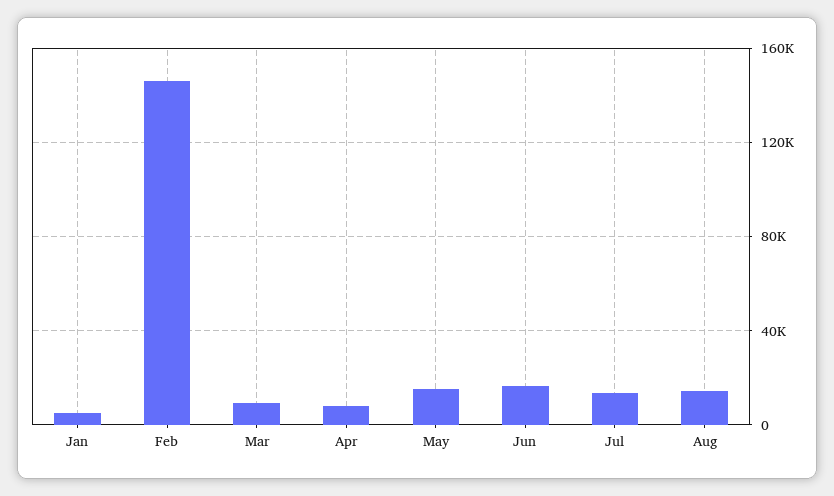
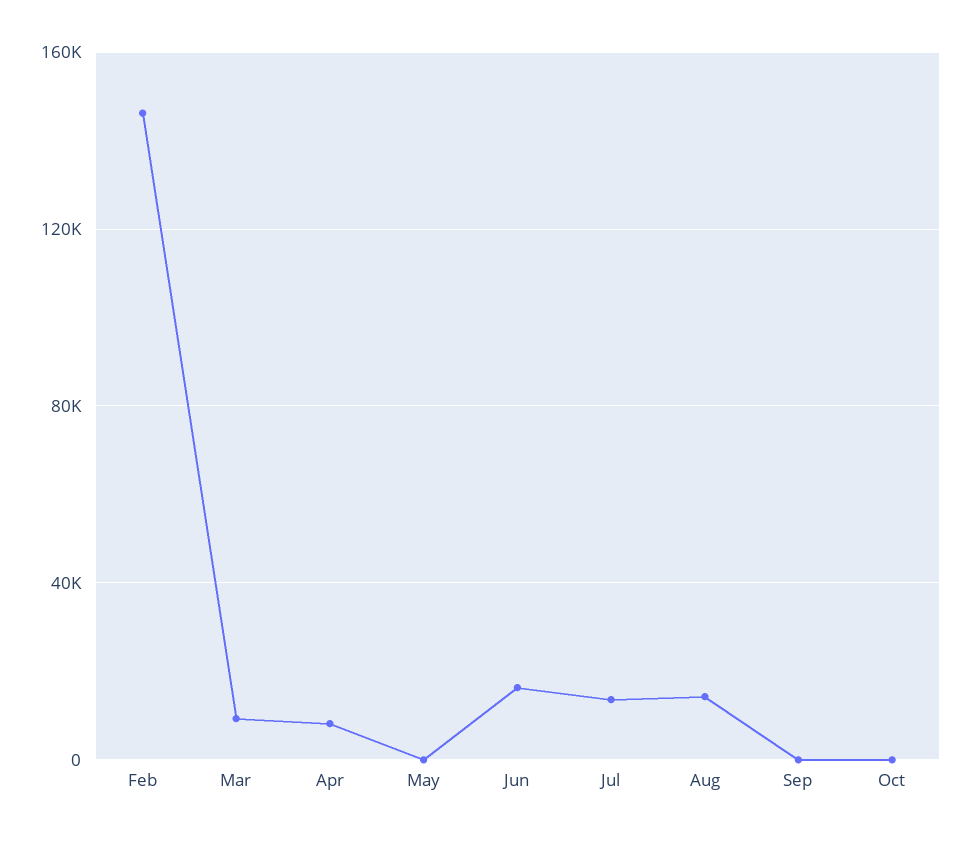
Jan: 5000 -> none
May: 15000 -> 0
Sep: none -> 0
Oct: none -> 0

